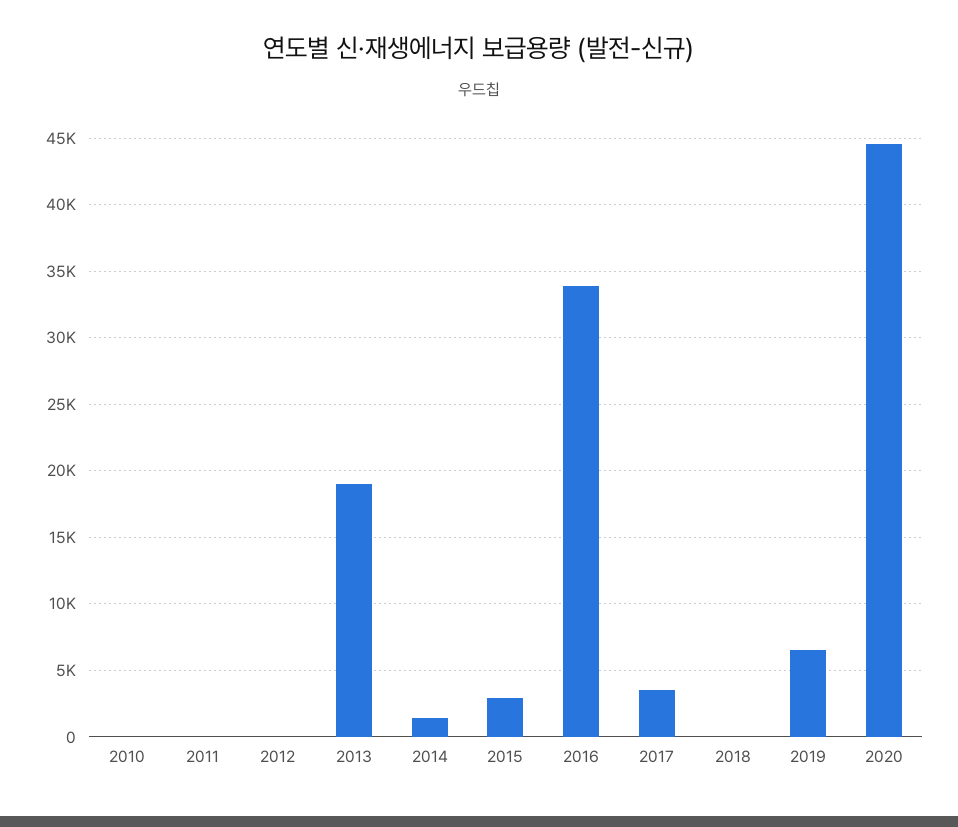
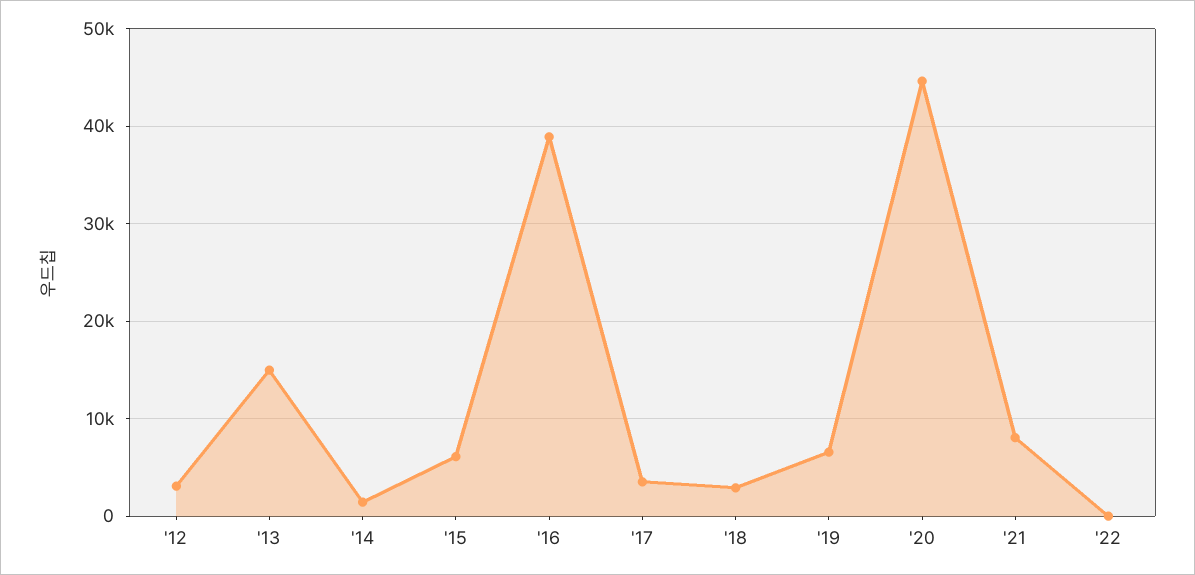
2010: 0 -> none
2011: 0 -> none
2012: 0 -> 3000
2013: 19000 -> 15000
2015: 3000 -> 6000
2016: 34000 -> 39000
2018: 0 -> 3000
'21: none -> 8000
'22: none -> 0

